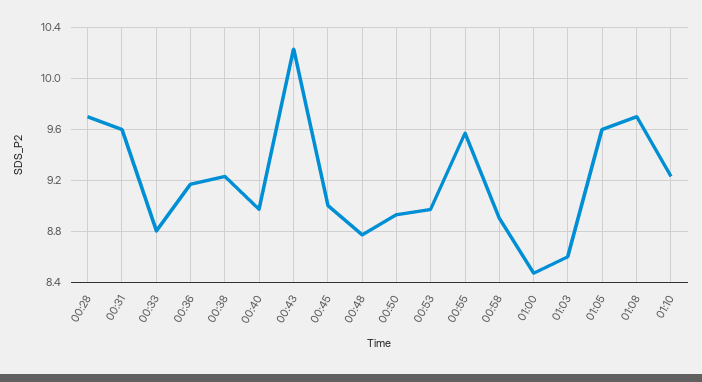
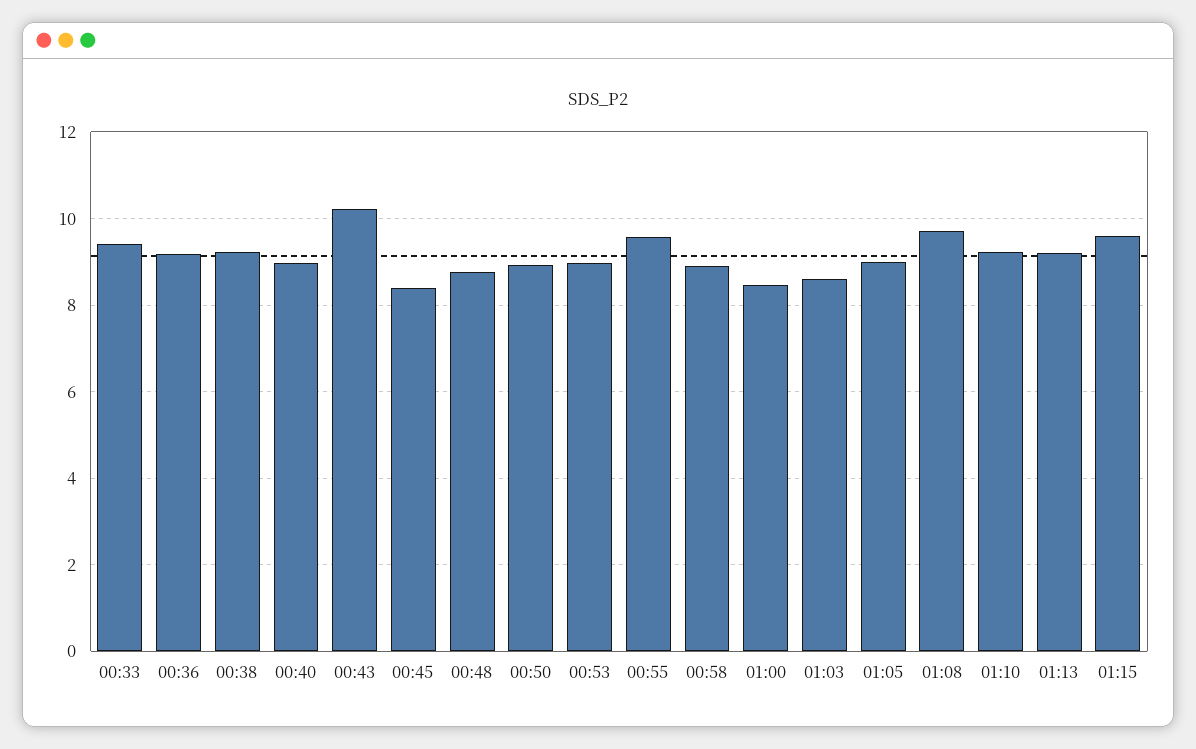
00:28: 9.7 -> none
00:31: 9.6 -> none
00:33: 8.8 -> 9.4
00:45: 9 -> 8.4
01:05: 9.6 -> 9
01:13: none -> 9.2
01:15: none -> 9.6

